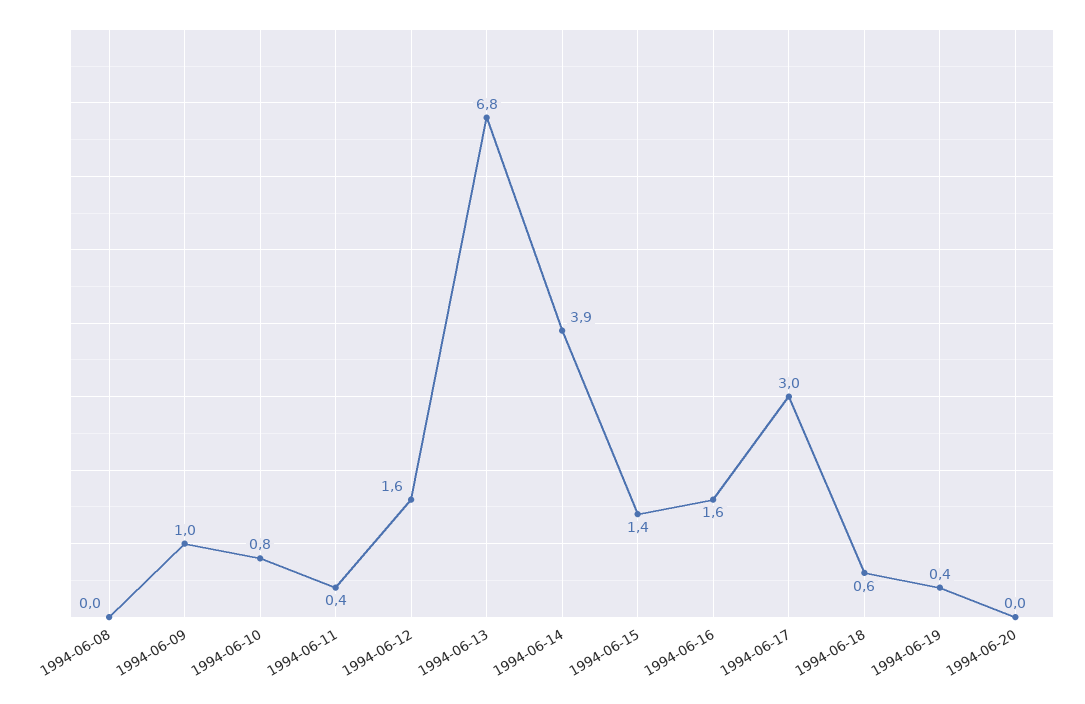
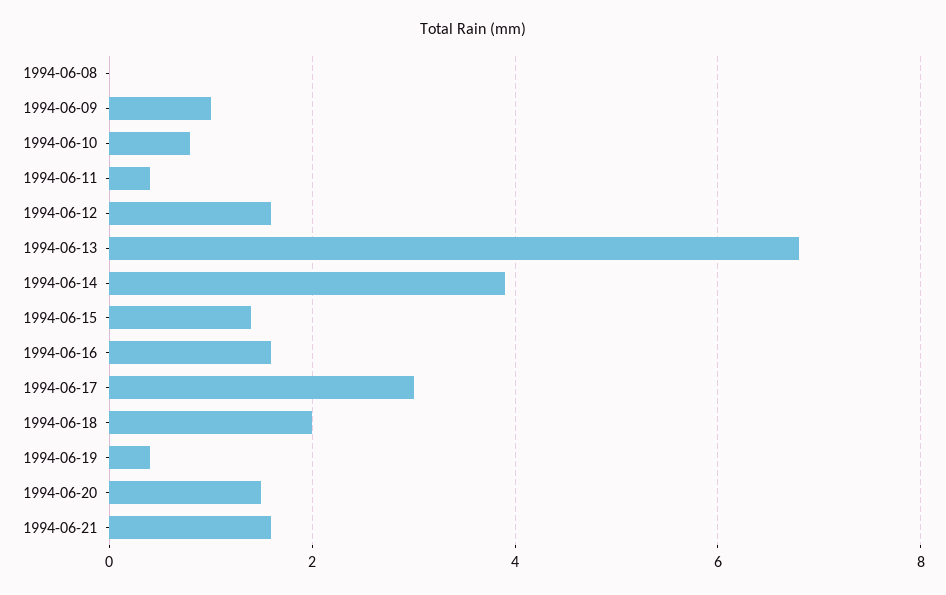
1994-06-18: 0.6 -> 2
1994-06-20: 0 -> 1.5
1994-06-21: none -> 1.5

